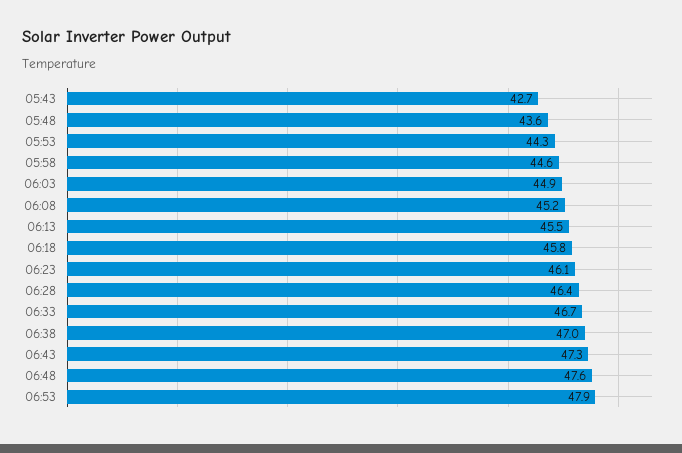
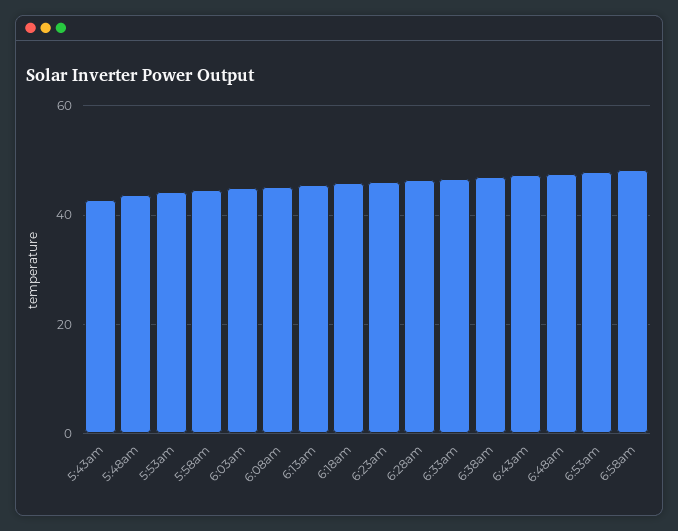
6:58am: none -> 48

